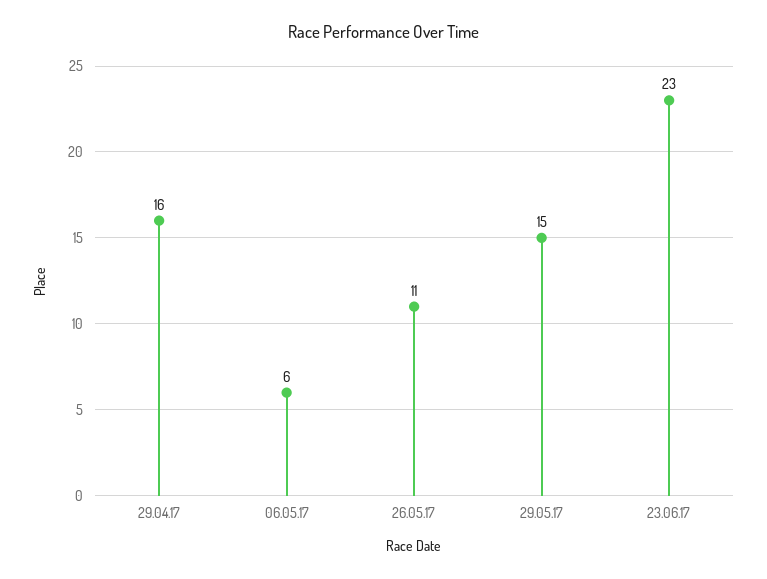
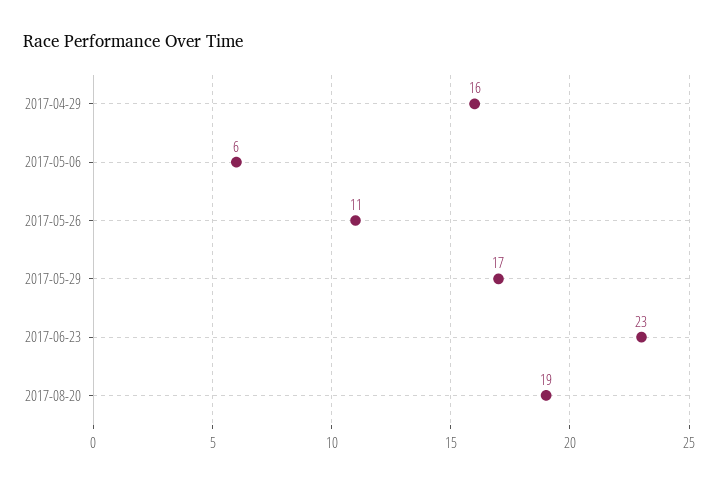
29.05.17: 15 -> 17
2017-08-20: none -> 19

